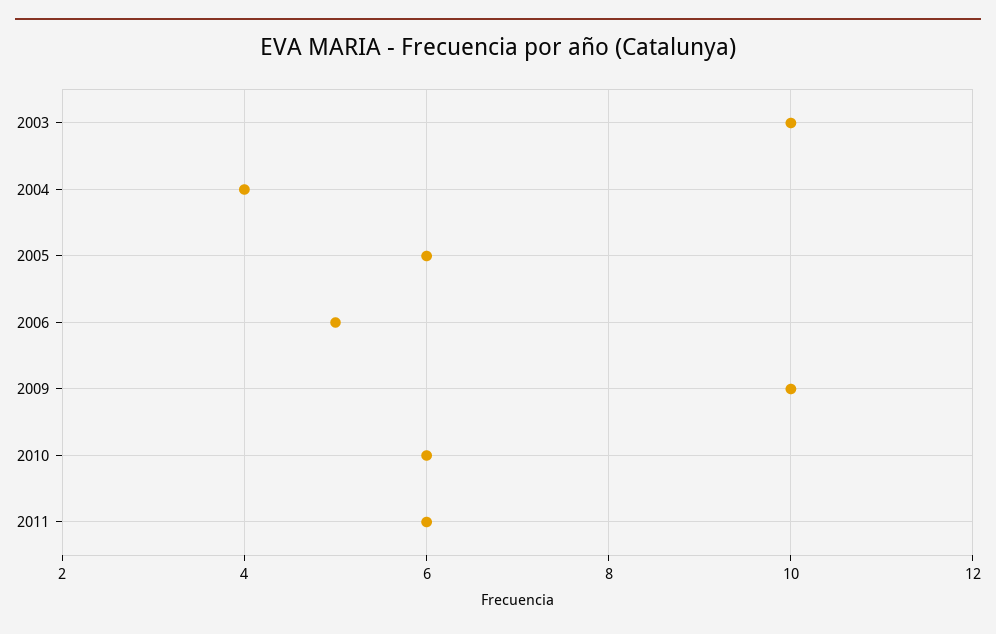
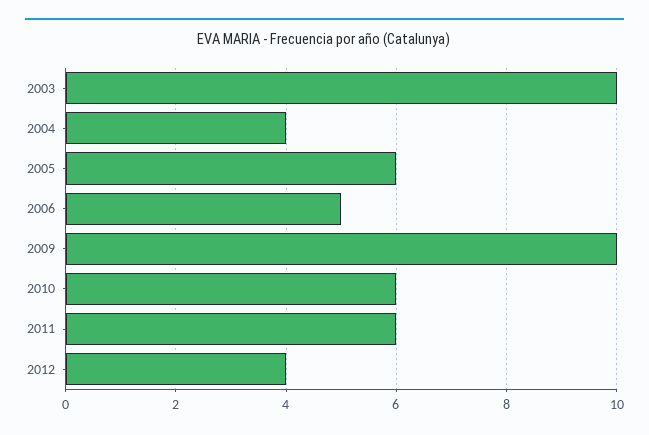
2012: none -> 4

